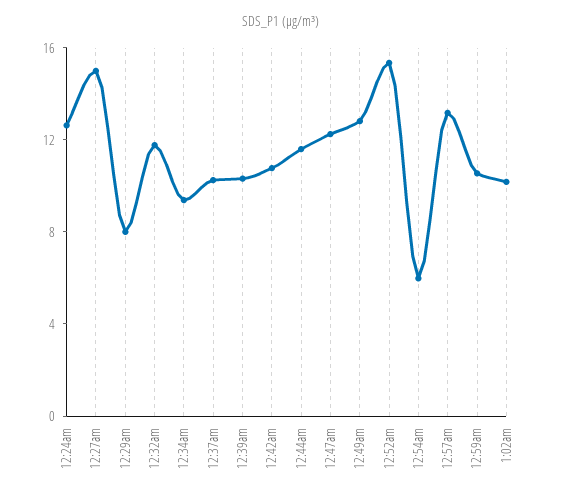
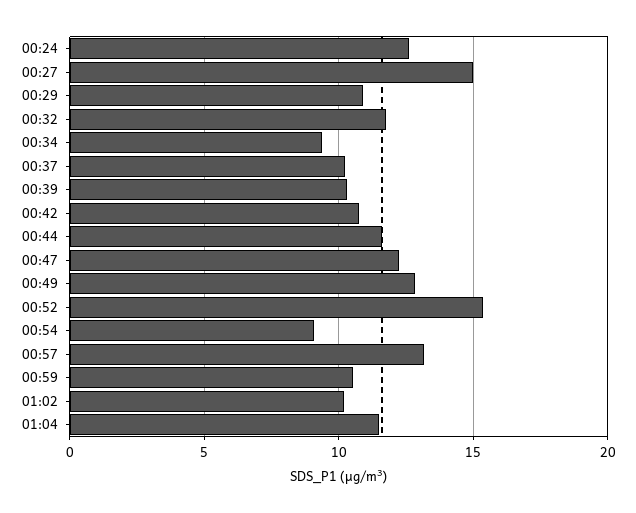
12:29am: 8 -> 11
12:54am: 6 -> 9
01:04: none -> 11.5

